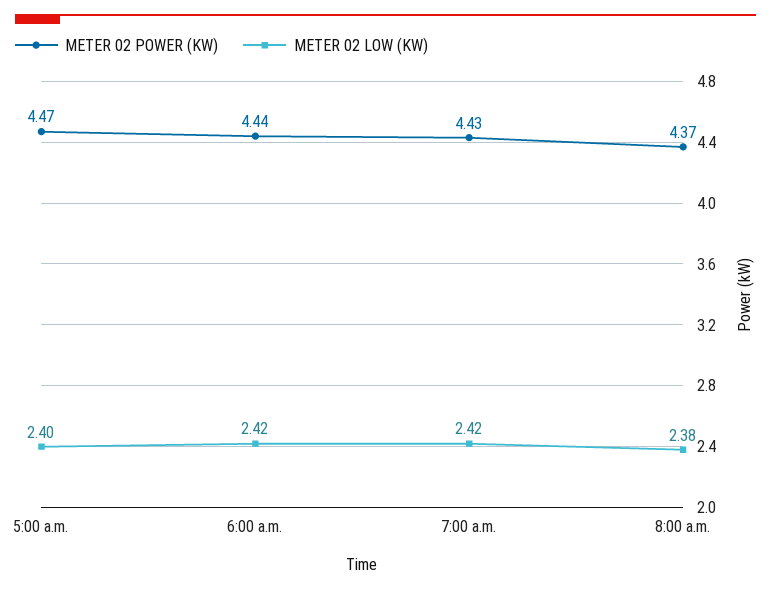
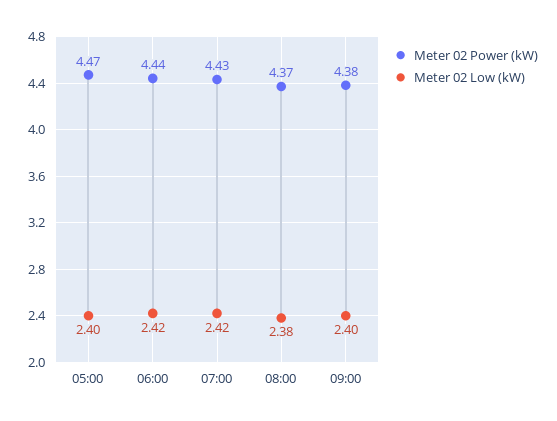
METER 02 POWER (KW), 09:00: none -> 4.38
METER 02 LOW (KW), 09:00: none -> 2.4

